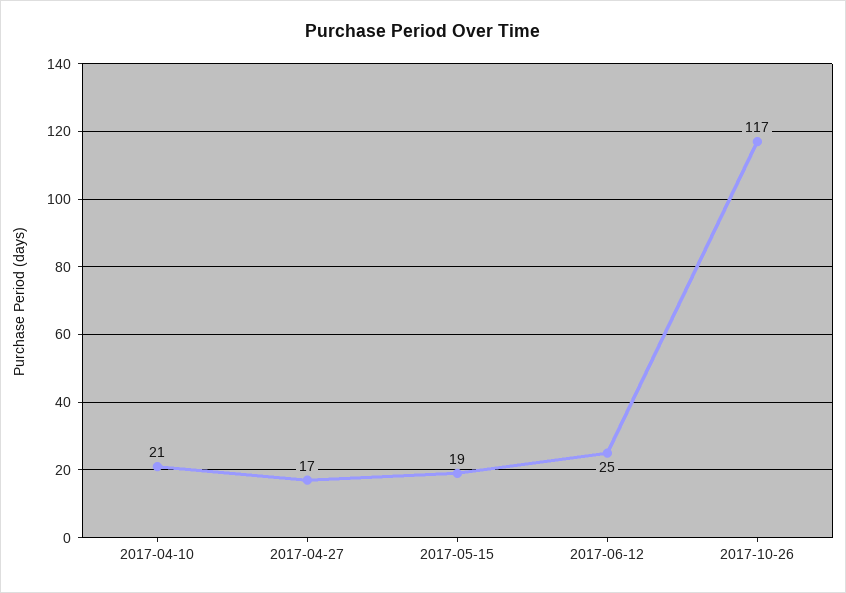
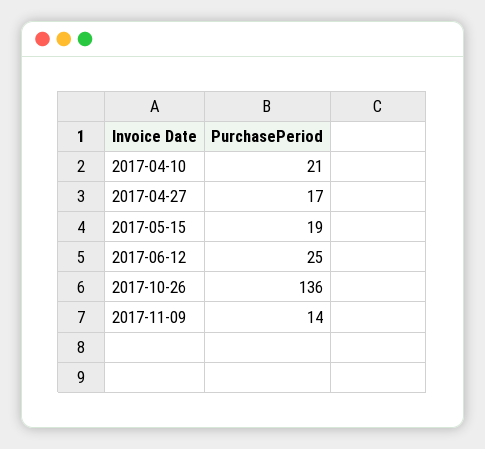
2017-10-26: 117 -> 136
2017-11-09: none -> 14

